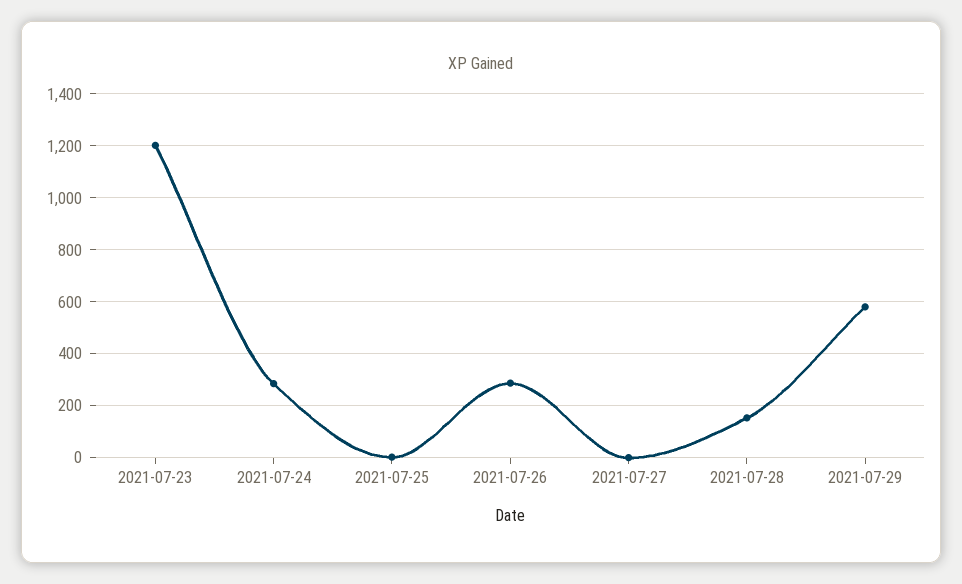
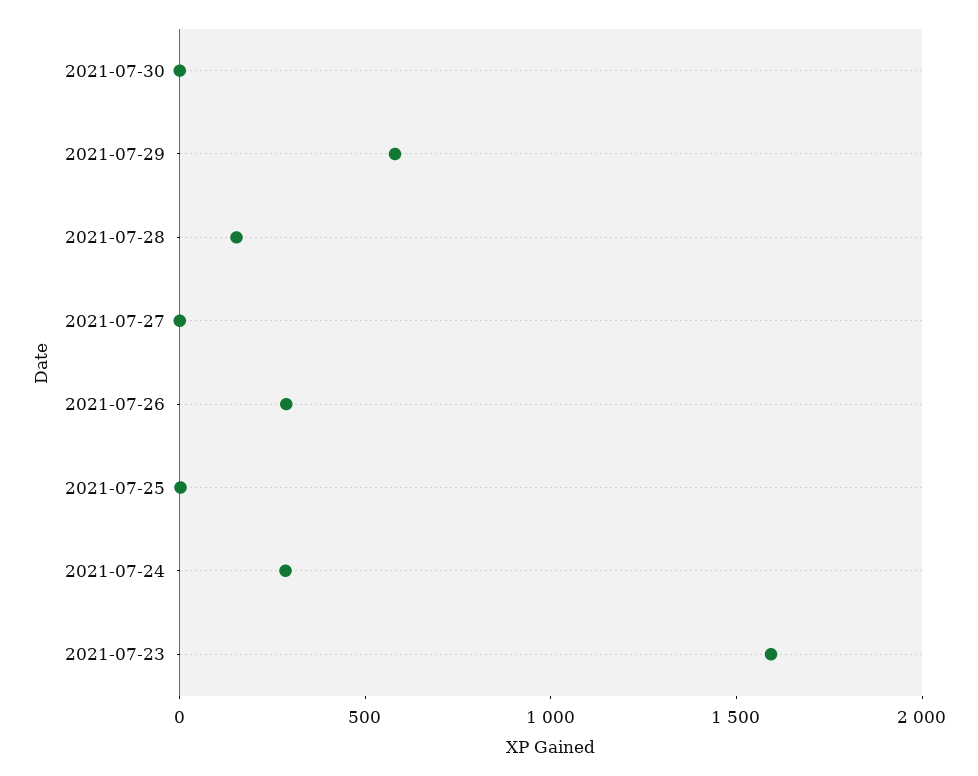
2021-07-23: 1200 -> 1600
2021-07-30: none -> 0

